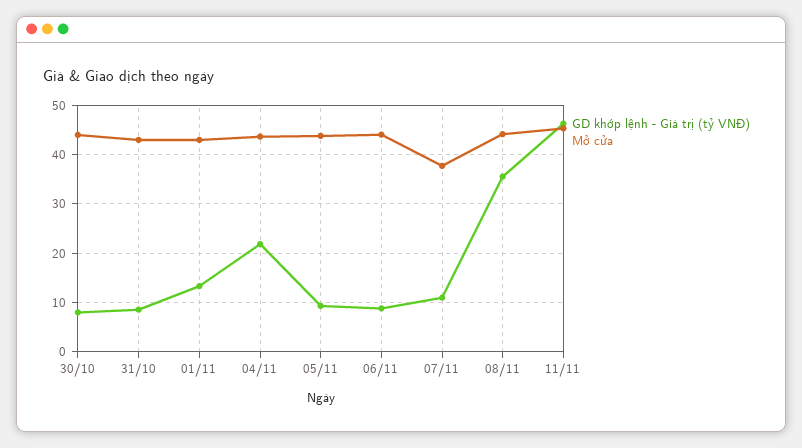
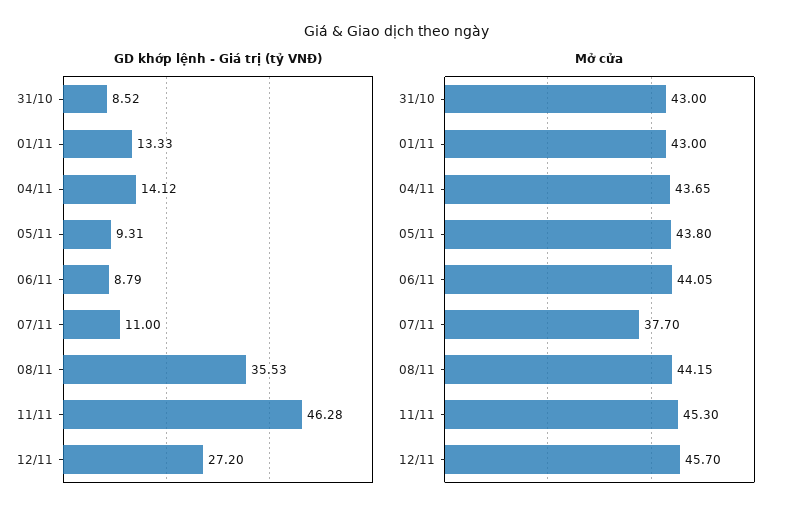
GD khớp lệnh - Giá trị (tỷ VNĐ), 30/10: 8 -> none
Mở cửa, 30/10: 44 -> none
GD khớp lệnh - Giá trị (tỷ VNĐ), 04/11: 22 -> 14.12
GD khớp lệnh - Giá trị (tỷ VNĐ), 12/11: none -> 27.2
Mở cửa, 12/11: none -> 45.7

